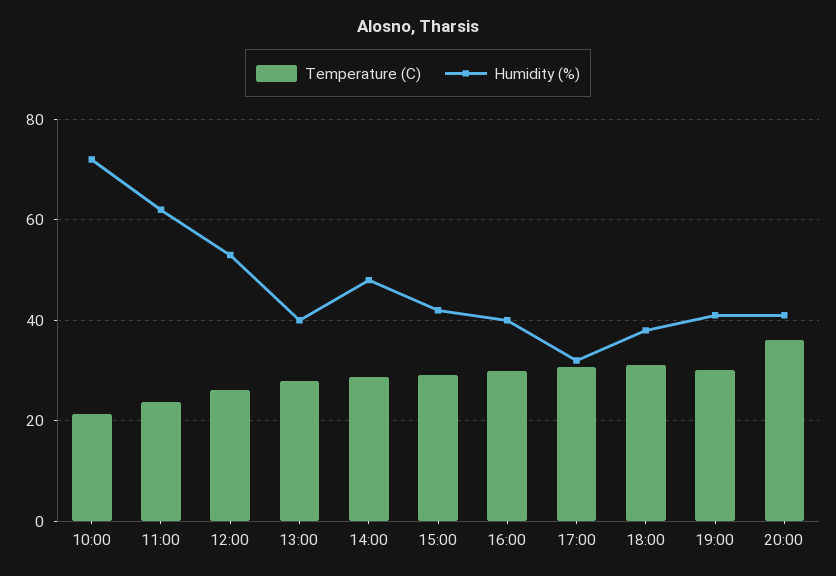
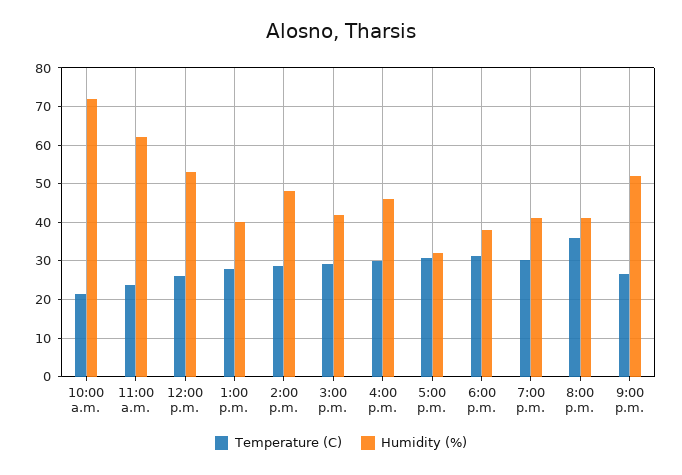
Humidity (%), 16:00: 40 -> 46
Temperature (C), 9:00 p.m.: none -> 26
Humidity (%), 9:00 p.m.: none -> 52

